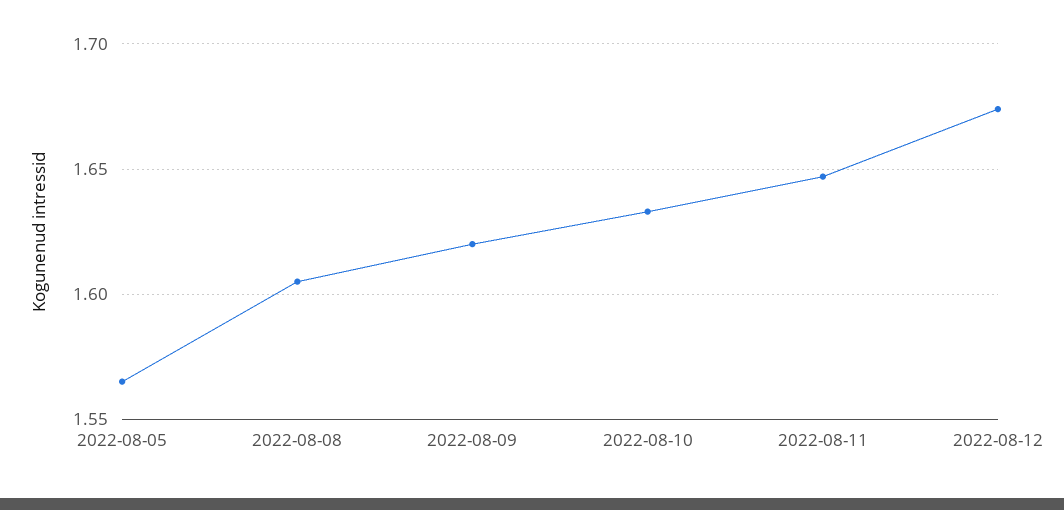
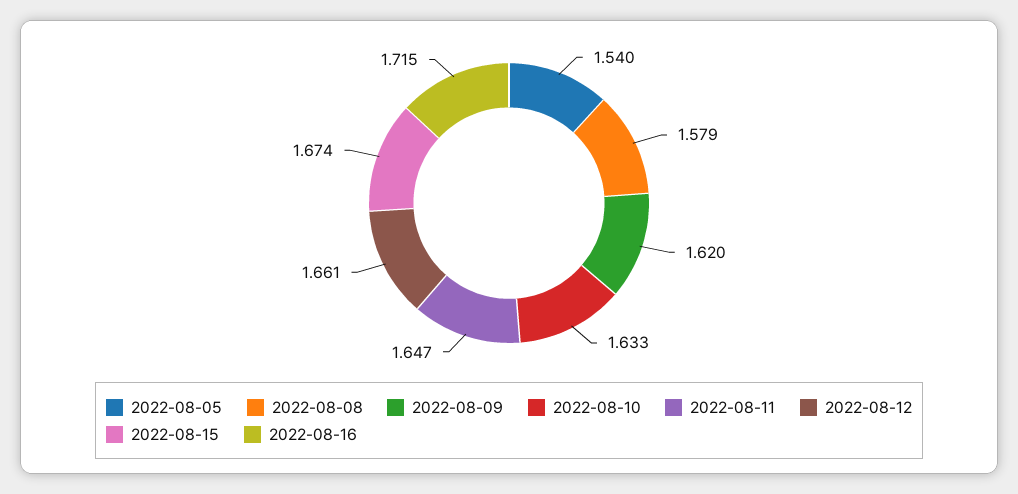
2022-08-05: 1.565 -> 1.54
2022-08-08: 1.605 -> 1.579
2022-08-12: 1.675 -> 1.661
2022-08-15: none -> 1.674
2022-08-16: none -> 1.715

